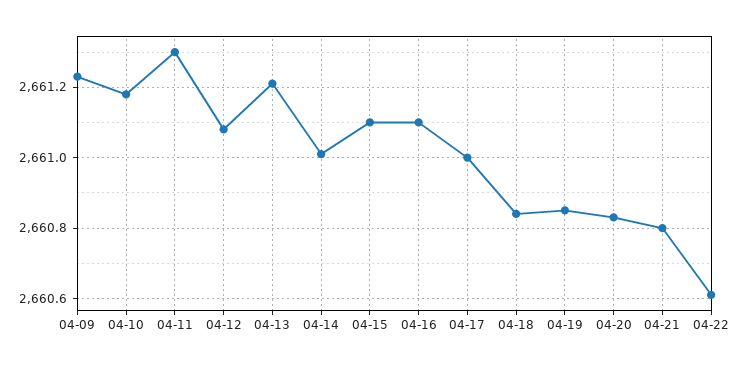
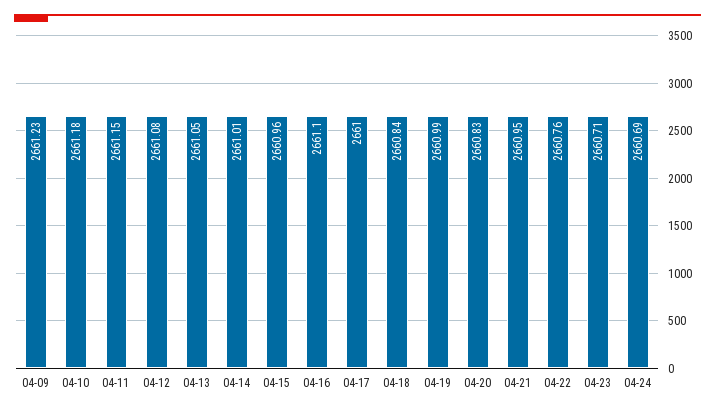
04-11: 2661.3 -> 2661.15
04-13: 2661.2 -> 2661.05
04-15: 2661.1 -> 2660.96
04-19: 2660.85 -> 2660.99
04-21: 2660.8 -> 2660.95
04-22: 2660.6 -> 2660.76
04-23: none -> 2660.71
04-24: none -> 2660.69

